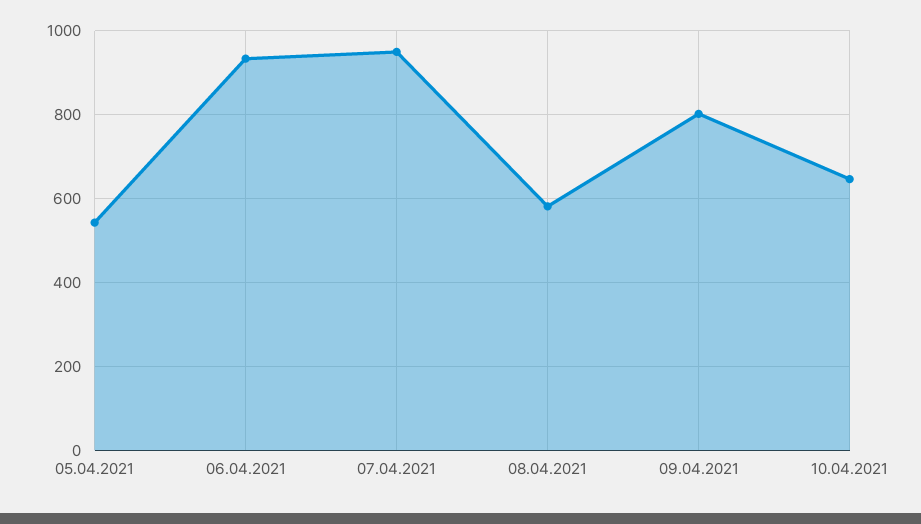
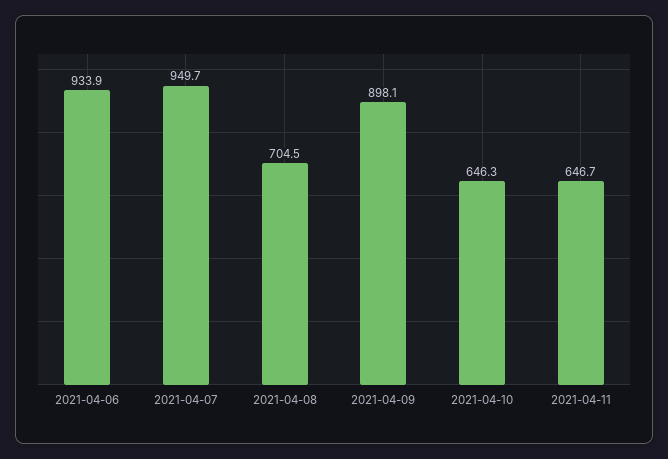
05.04.2021: 540 -> none
08.04.2021: 580 -> 704.5
09.04.2021: 800 -> 898.1
2021-04-11: none -> 646.7

